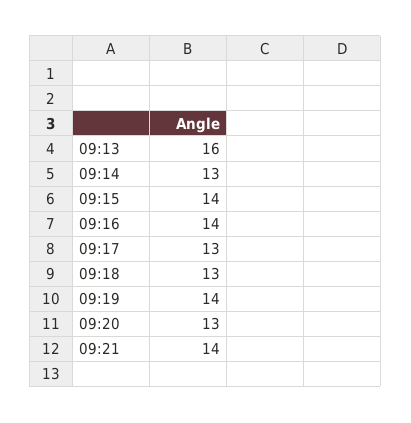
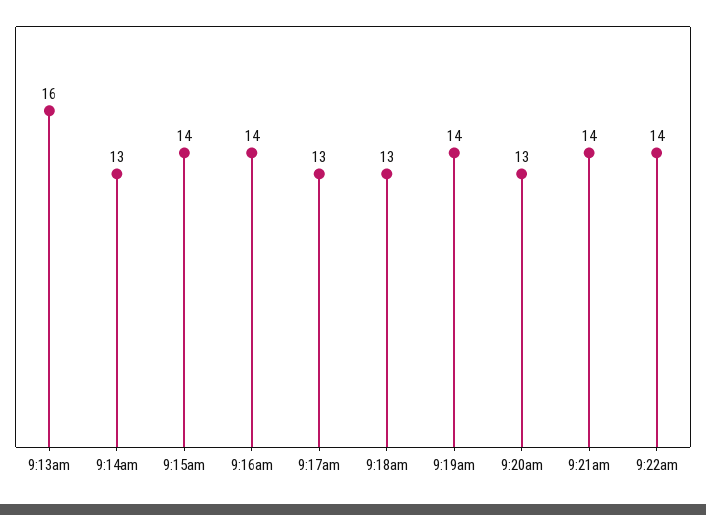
9:22am: none -> 14

